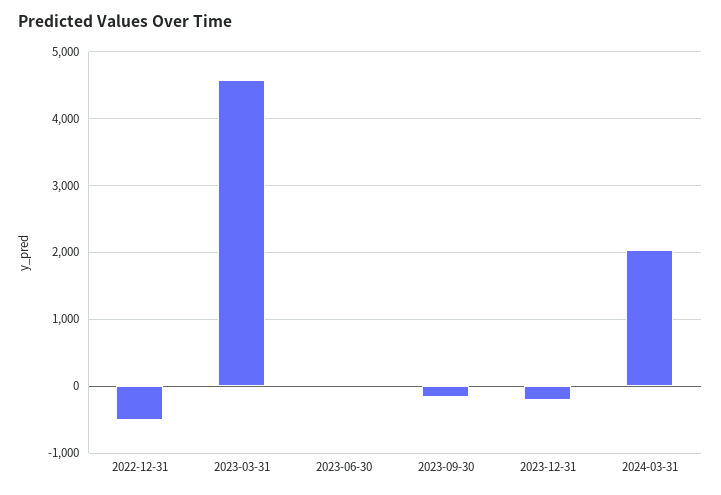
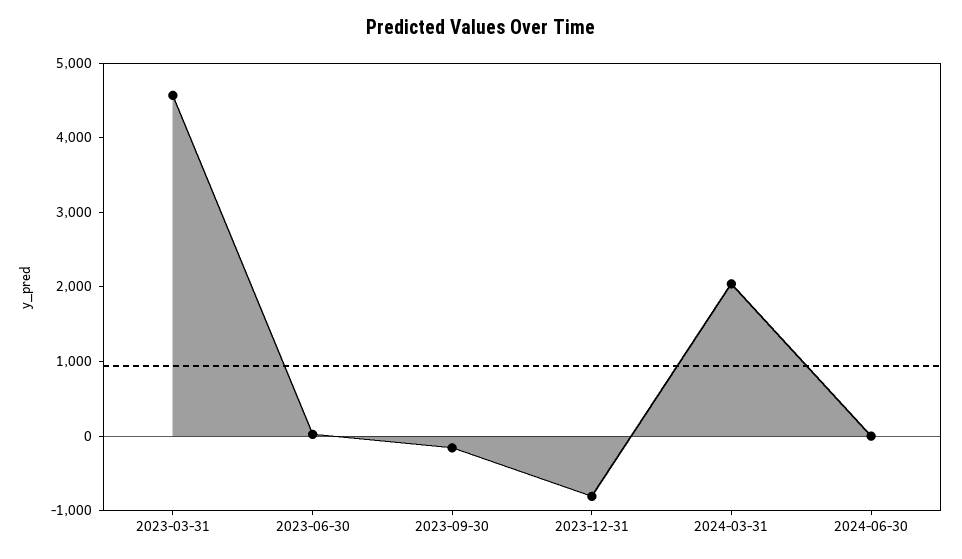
2022-12-31: -500 -> none
2023-12-31: -200 -> -800
2024-06-30: none -> 0

